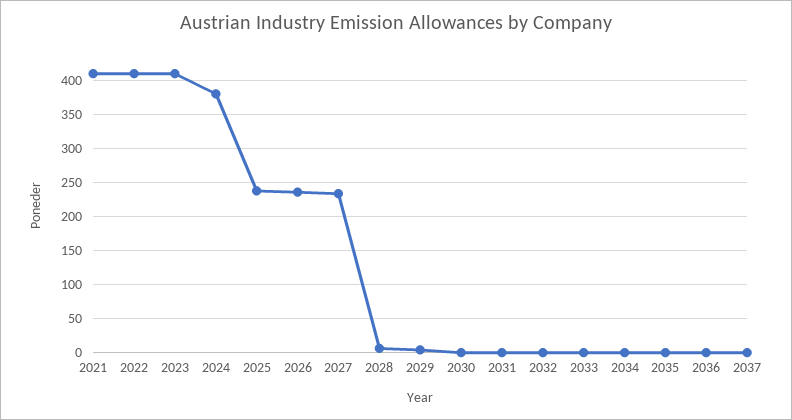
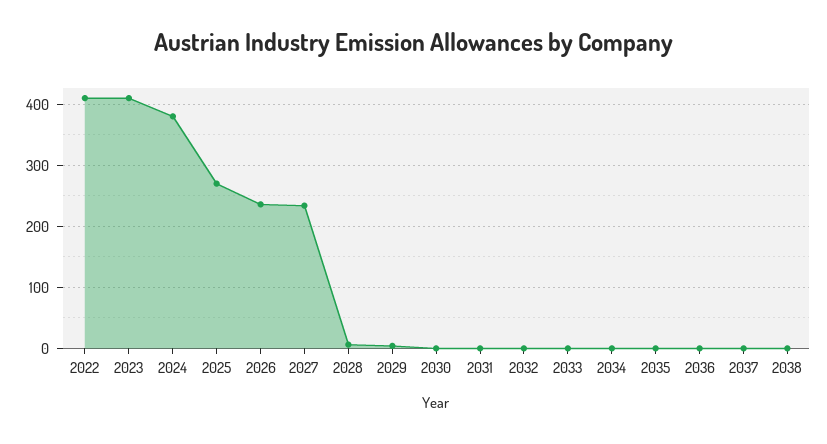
2021: 410 -> none
2025: 240 -> 270
2038: none -> 0

